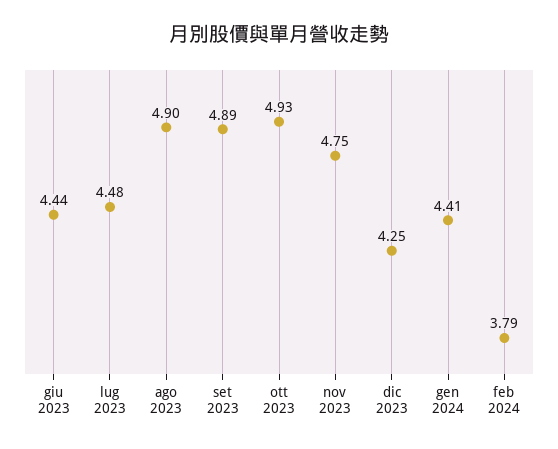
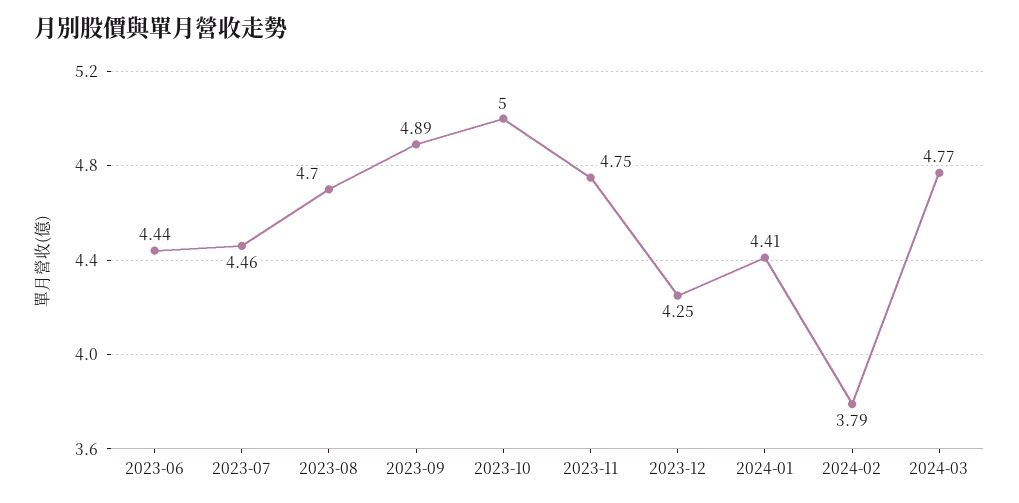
lug 2023: 4.48 -> 4.46
ago 2023: 4.9 -> 4.7
ott 2023: 4.93 -> 5
2024-03: none -> 4.77

